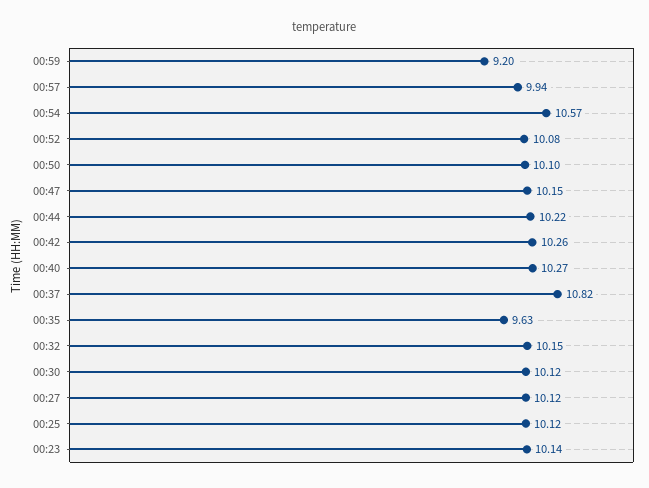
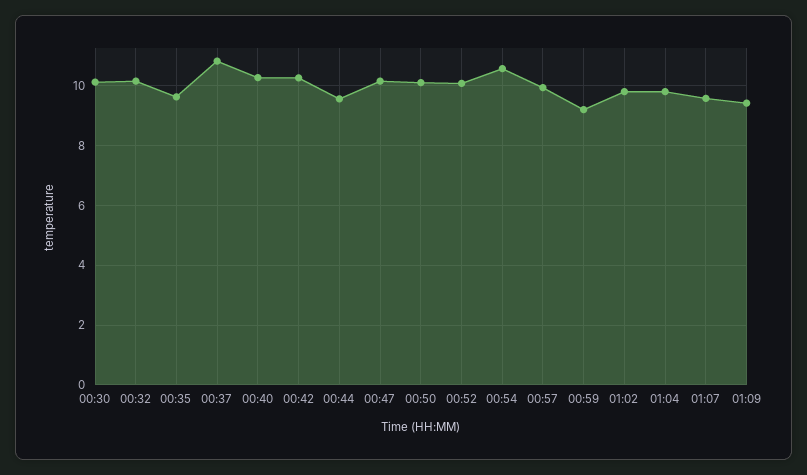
00:44: 10.22 -> 9.5
00:27: 10.12 -> none
00:25: 10.12 -> none
00:23: 10.14 -> none
01:02: none -> 9.75
01:04: none -> 9.75
01:07: none -> 9.5
01:09: none -> 9.5

